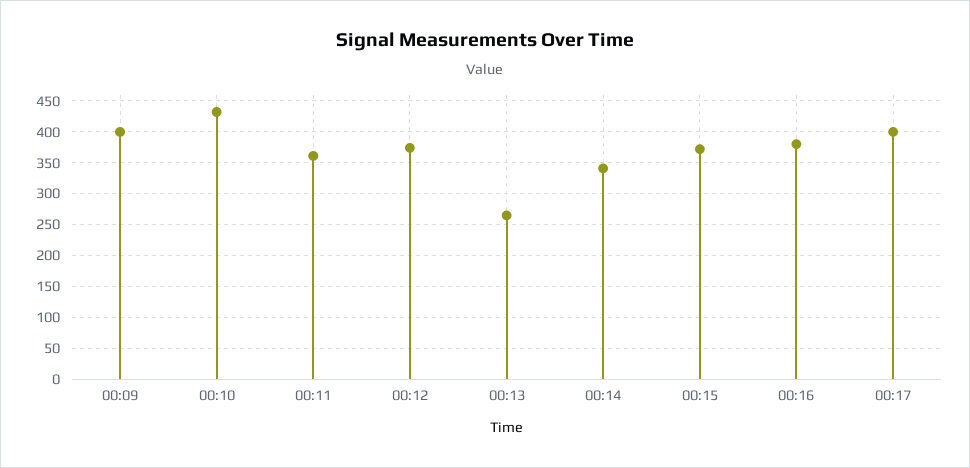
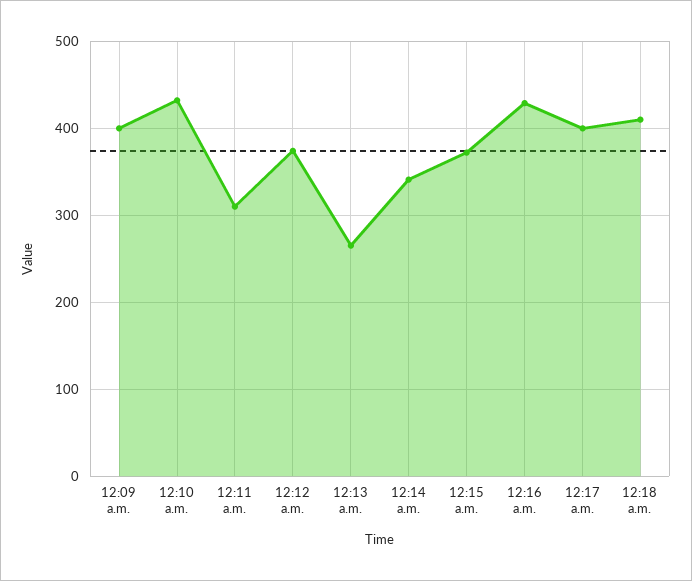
00:11: 360 -> 310
00:16: 380 -> 430
12:18 a.m.: none -> 410

